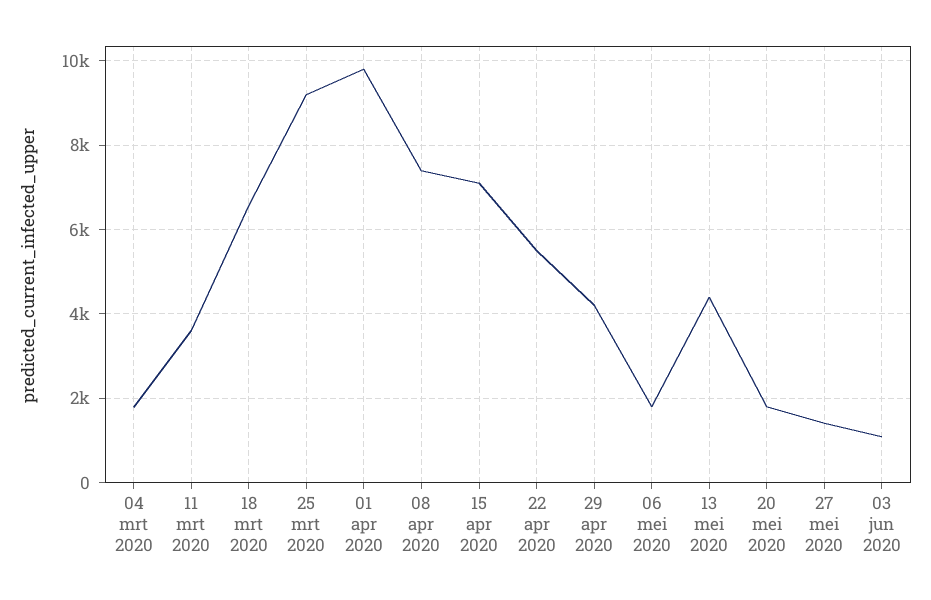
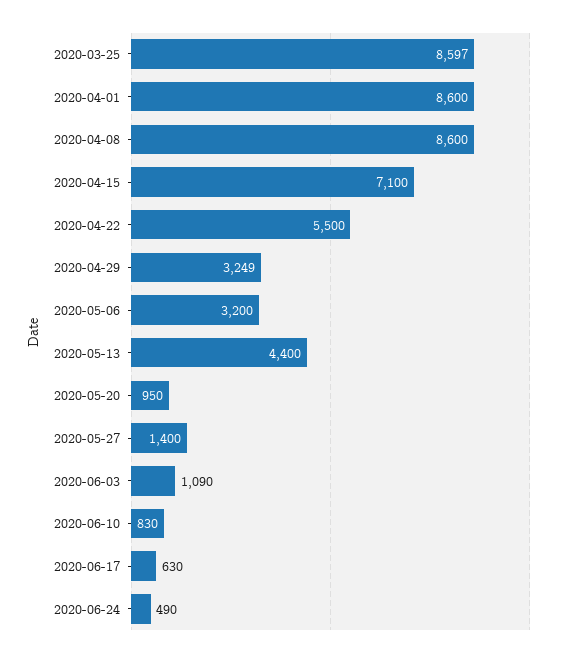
04 mrt 2020: 1800 -> none
11 mrt 2020: 3600 -> none
18 mrt 2020: 6600 -> none
25 mrt 2020: 9200 -> 8597
01 apr 2020: 9800 -> 8600
08 apr 2020: 7400 -> 8600
29 apr 2020: 4200 -> 3249
06 mei 2020: 1800 -> 3200
20 mei 2020: 1800 -> 950
2020-06-10: none -> 830
2020-06-17: none -> 630
2020-06-24: none -> 490

